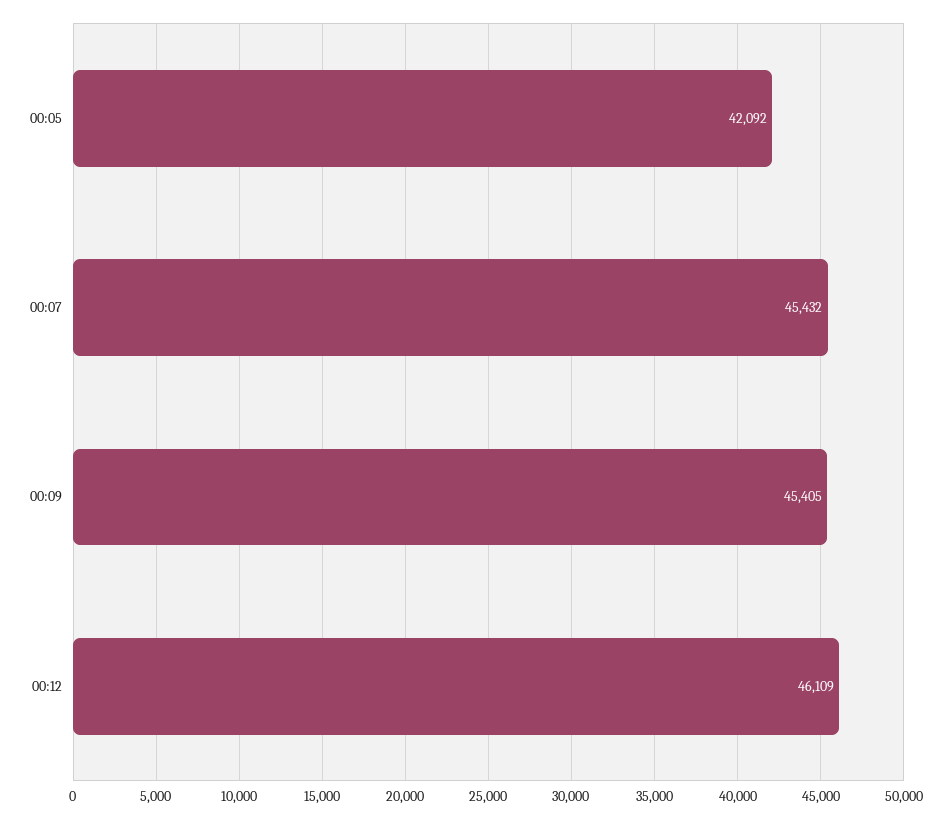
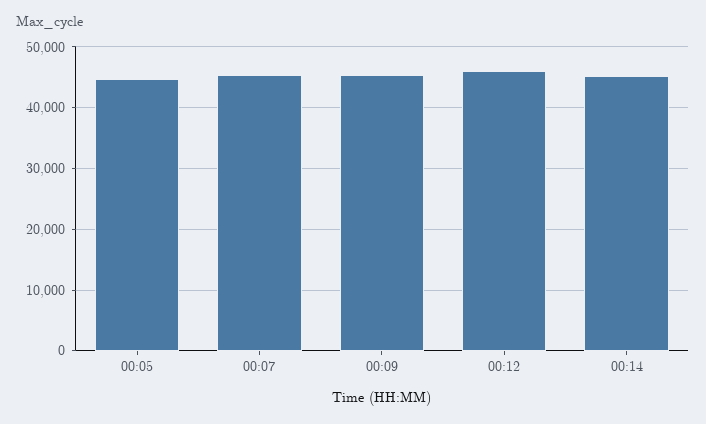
00:05: 42092 -> 45000
00:14: none -> 45000

